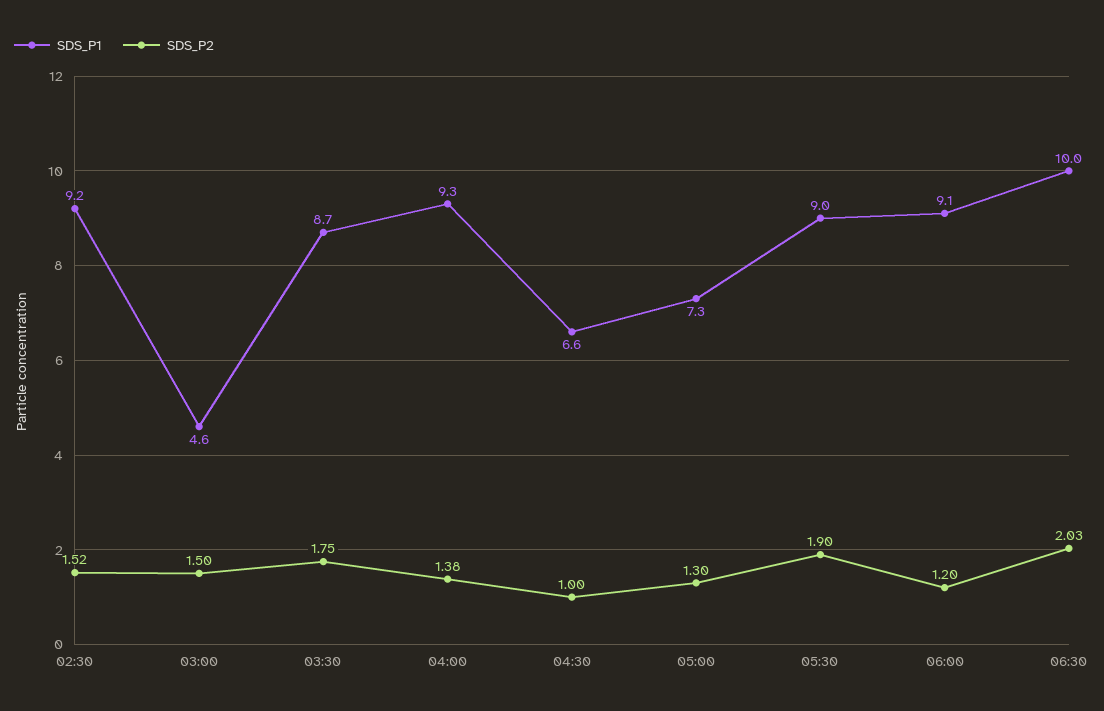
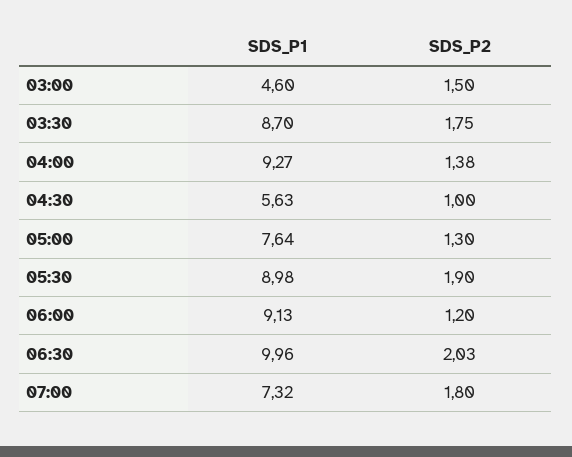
SDS_P1, 02:30: 9.2 -> none
SDS_P2, 02:30: 1.52 -> none
SDS_P1, 04:30: 6.6 -> 5.63
SDS_P1, 05:00: 7.3 -> 7.64
SDS_P1, 07:00: none -> 7.32
SDS_P2, 07:00: none -> 1.8

